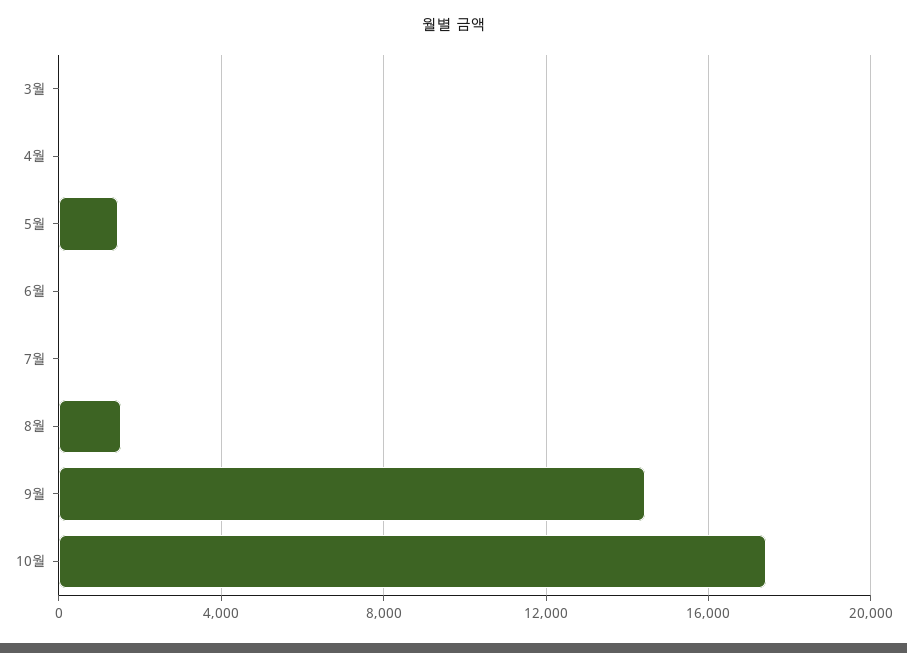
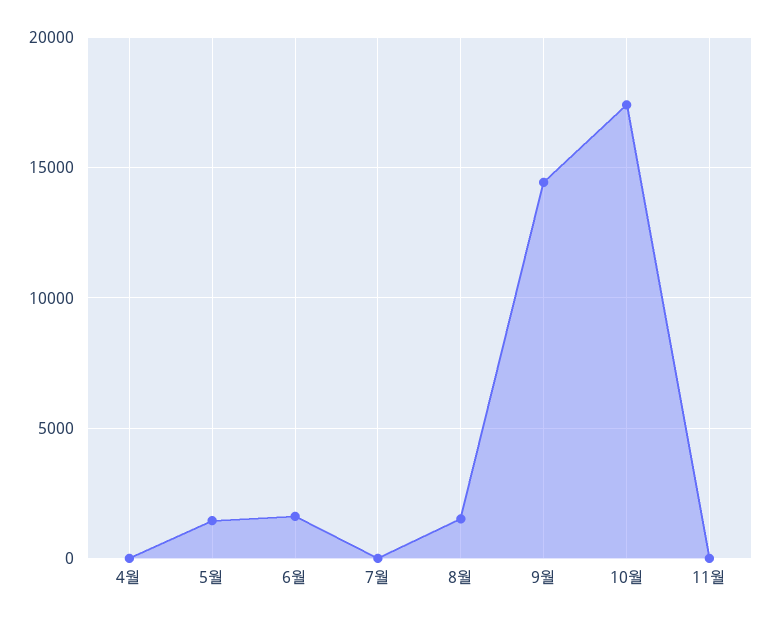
3월: 0 -> none
6월: 0 -> 1500
11월: none -> 0

